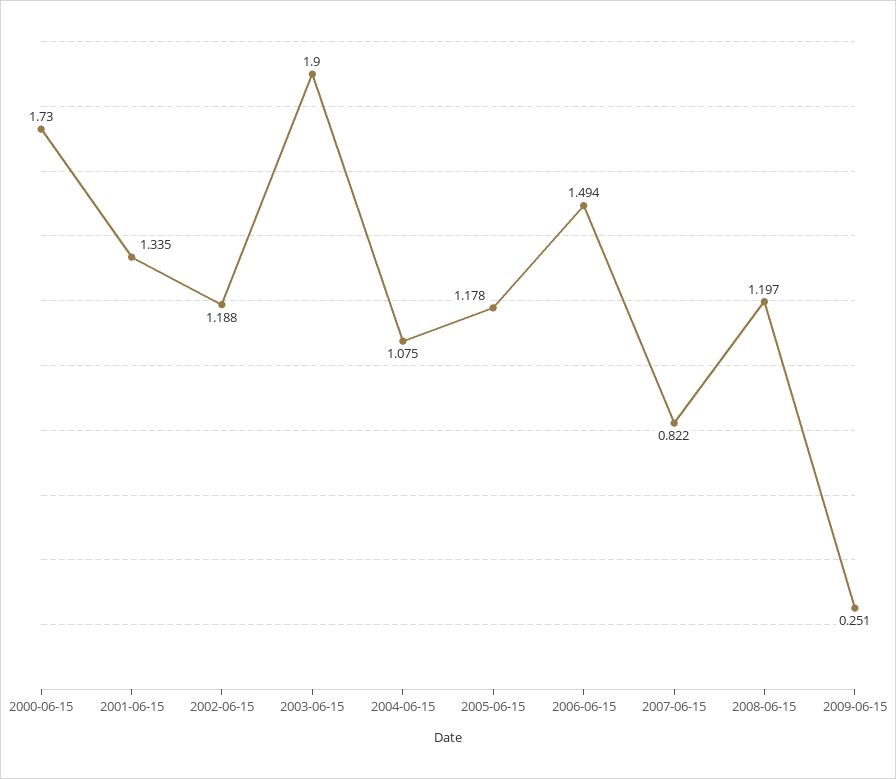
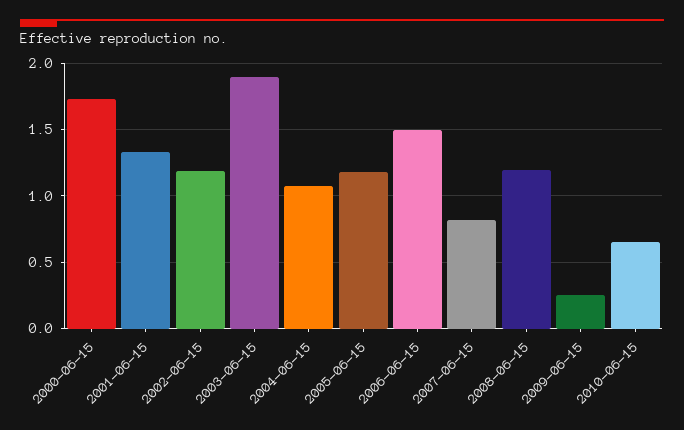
2010-06-15: none -> 0.65

